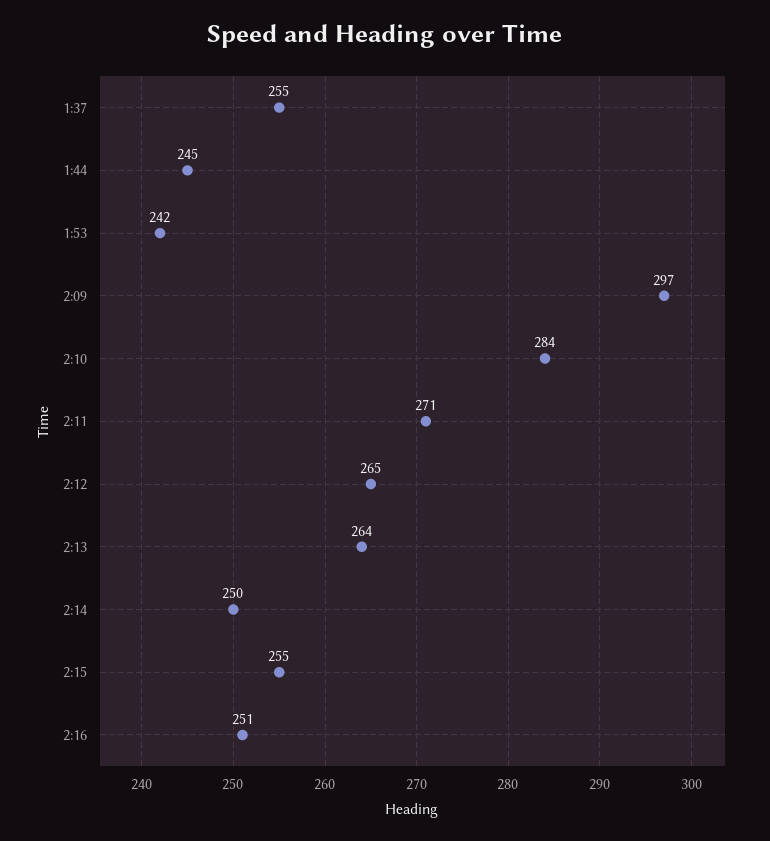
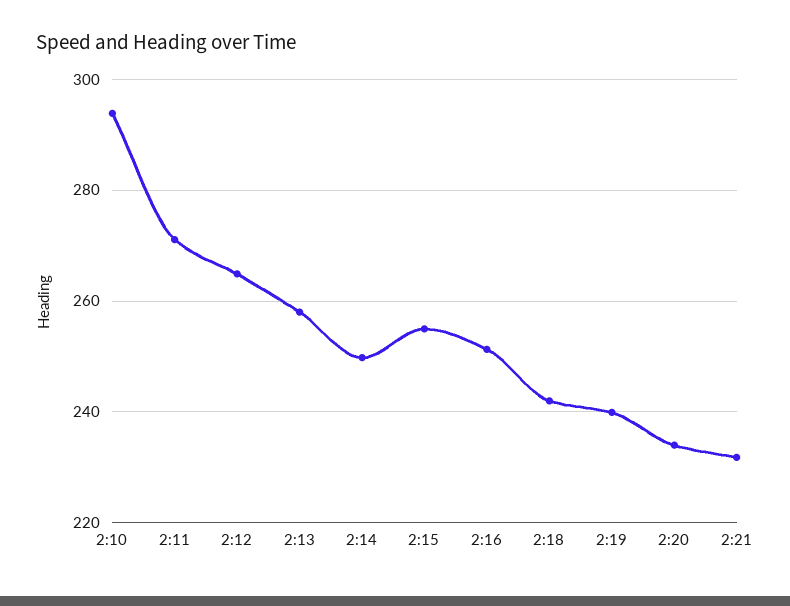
1:37: 255 -> none
1:44: 245 -> none
1:53: 242 -> none
2:09: 297 -> none
2:10: 284 -> 294
2:13: 264 -> 258
2:18: none -> 242
2:19: none -> 240
2:20: none -> 234
2:21: none -> 232

